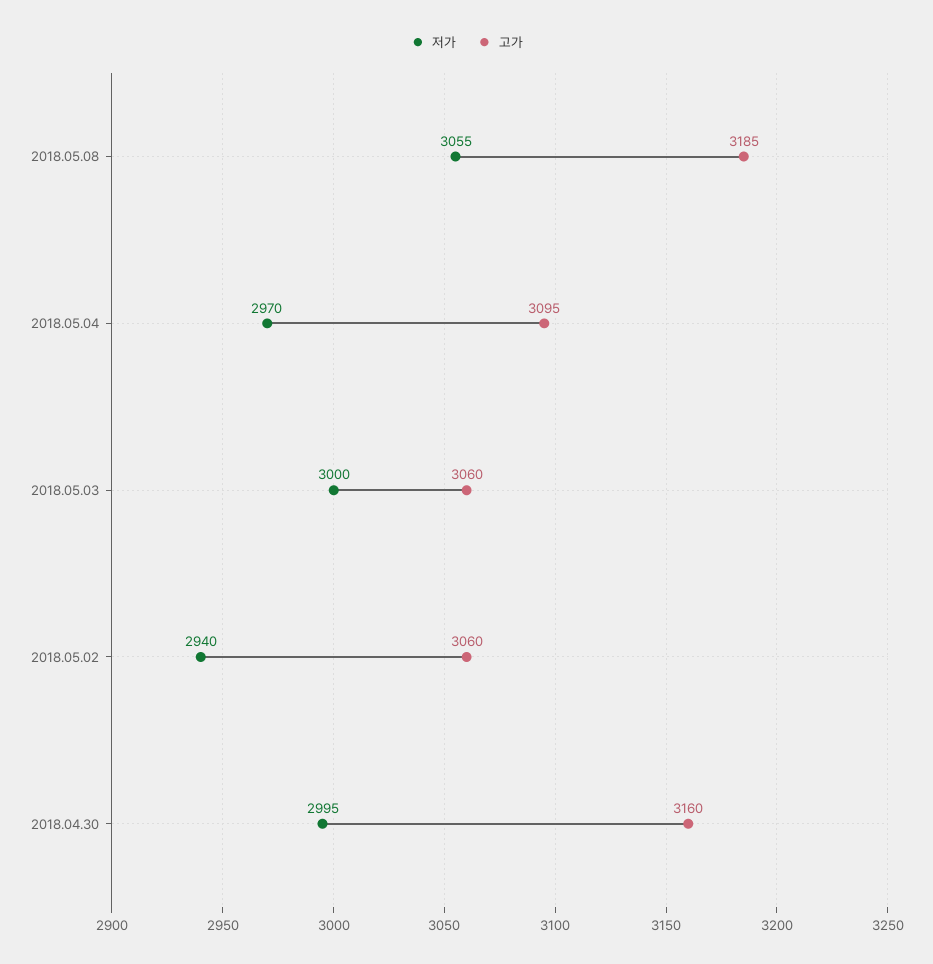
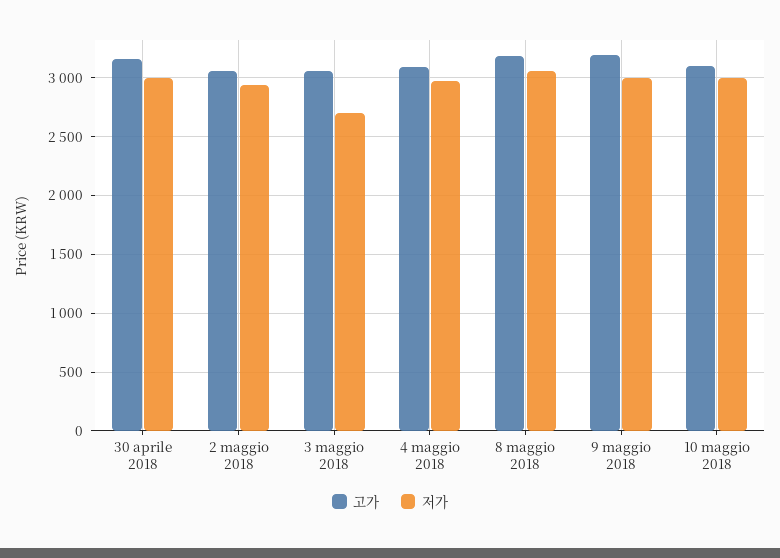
저가, 2018.05.03: 3000 -> 2700
고가, 9 maggio 2018: none -> 3200
저가, 9 maggio 2018: none -> 3000
고가, 10 maggio 2018: none -> 3100
저가, 10 maggio 2018: none -> 3000

